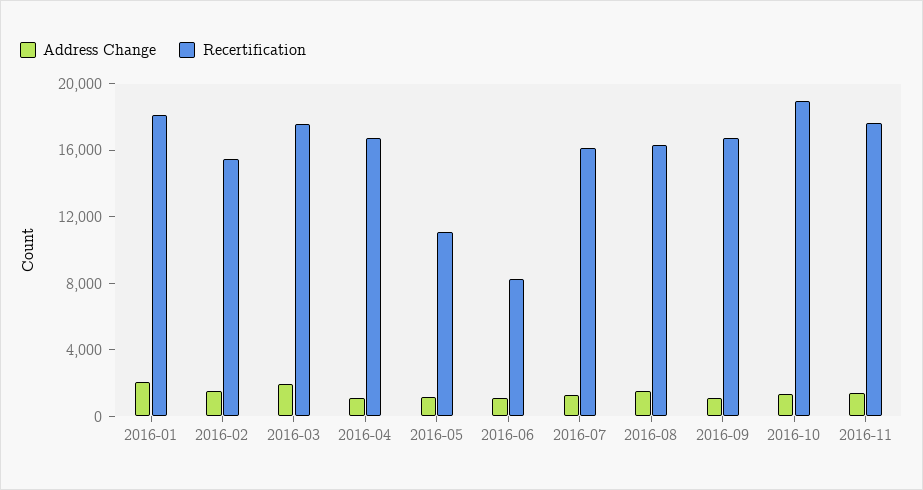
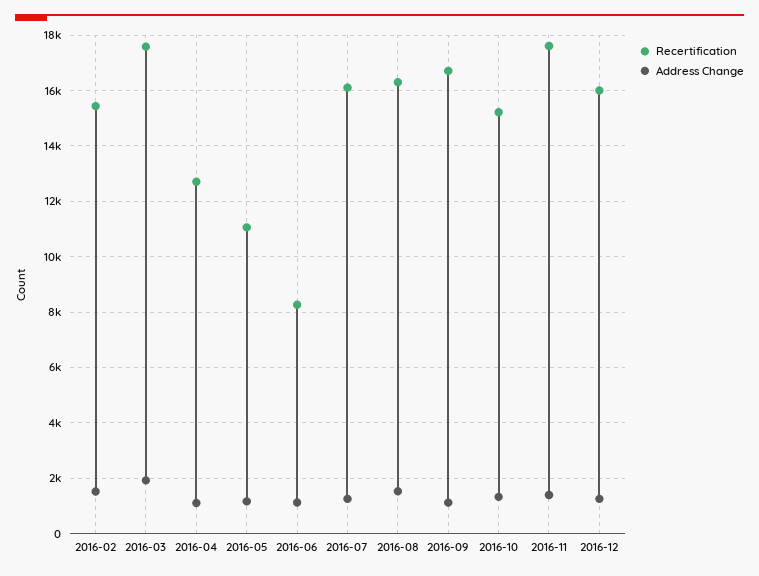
Address Change, 2016-01: 2000 -> none
Recertification, 2016-01: 18000 -> none
Recertification, 2016-04: 17000 -> 12750
Recertification, 2016-10: 19000 -> 15250
Recertification, 2016-12: none -> 16000
Address Change, 2016-12: none -> 1250

